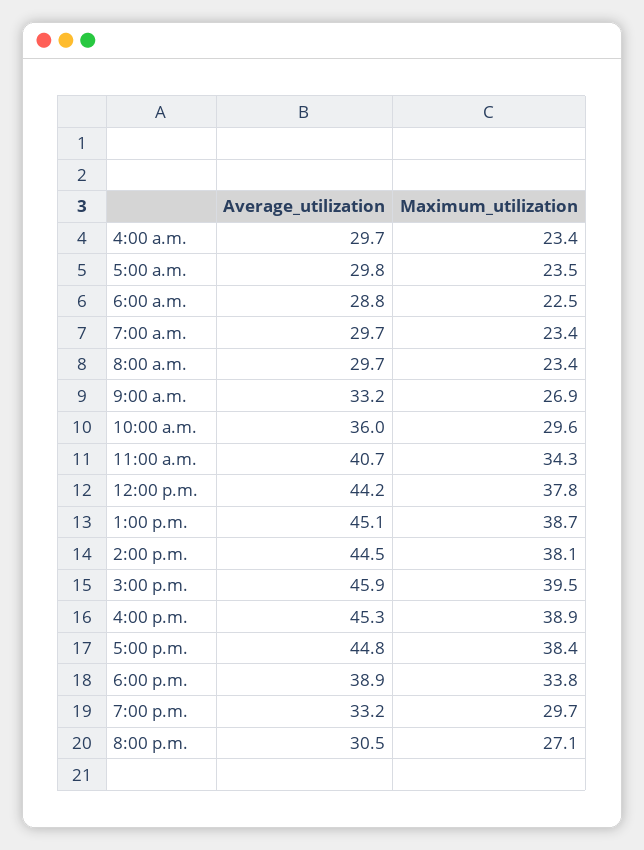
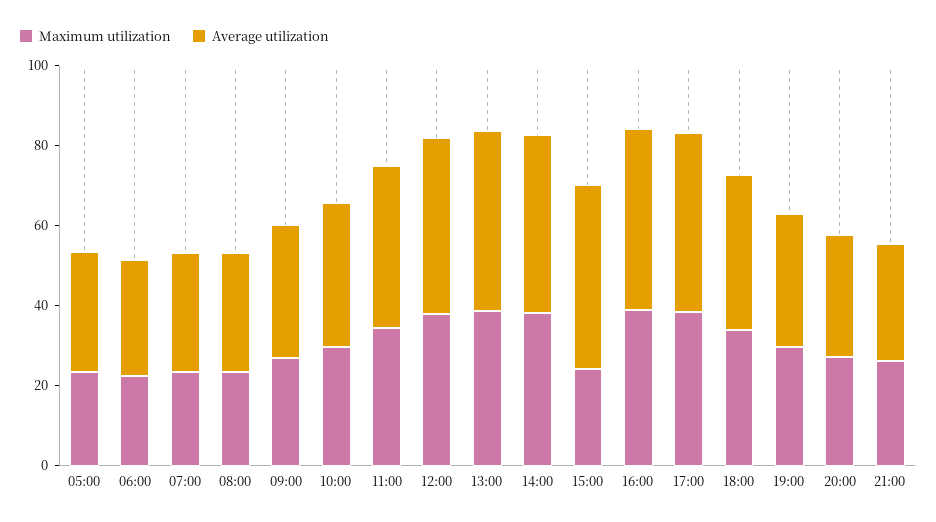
Average_utilization, 4:00 a.m.: 29.7 -> none
Maximum_utilization, 4:00 a.m.: 23.4 -> none
Maximum_utilization, 3:00 p.m.: 39.5 -> 25
Maximum_utilization, 21:00: none -> 25
Average_utilization, 21:00: none -> 30

